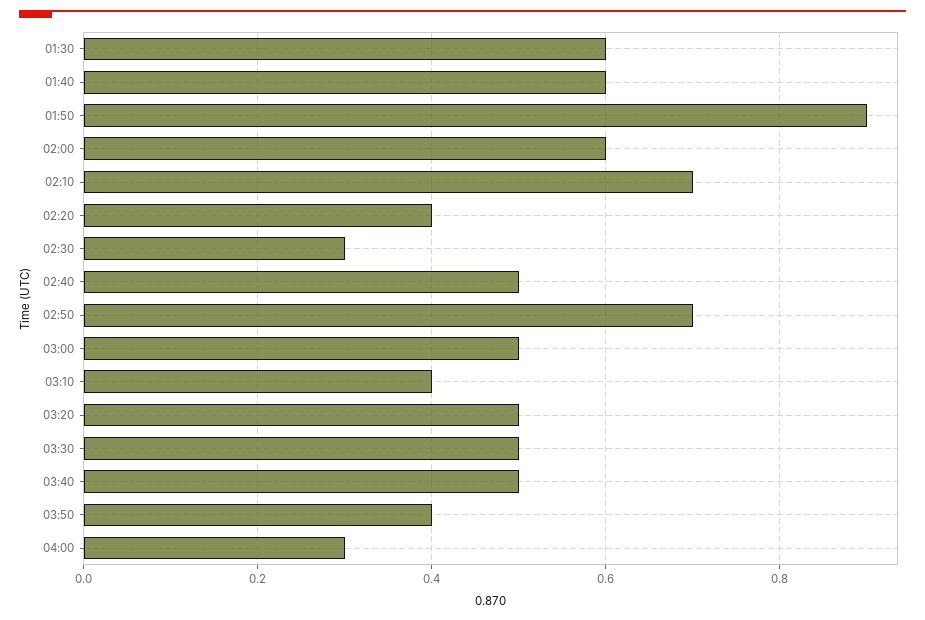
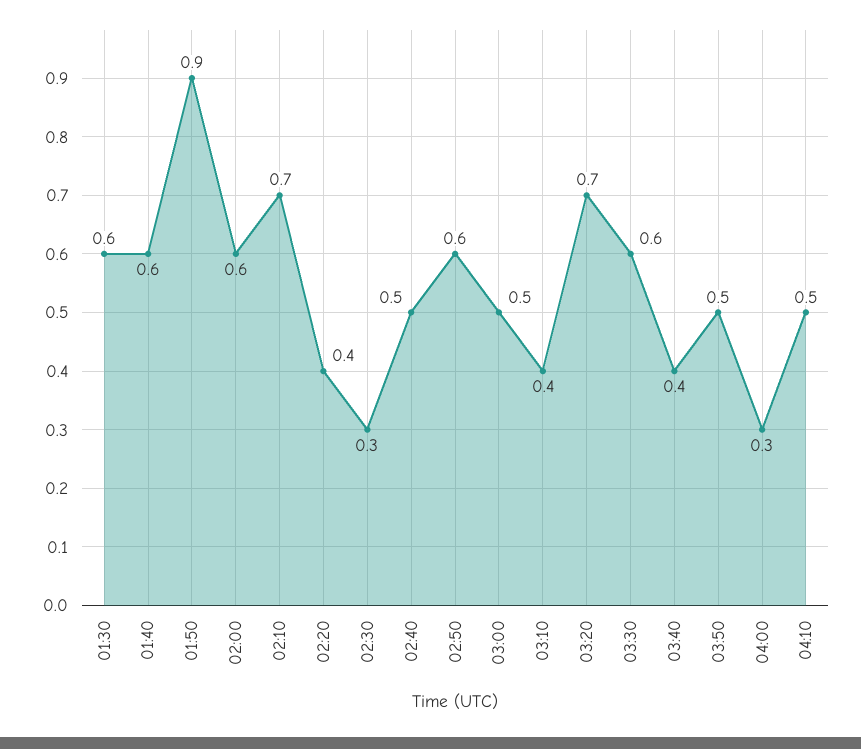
02:50: 0.7 -> 0.6
03:20: 0.5 -> 0.7
03:30: 0.5 -> 0.6
03:40: 0.5 -> 0.4
03:50: 0.4 -> 0.5
04:10: none -> 0.5

